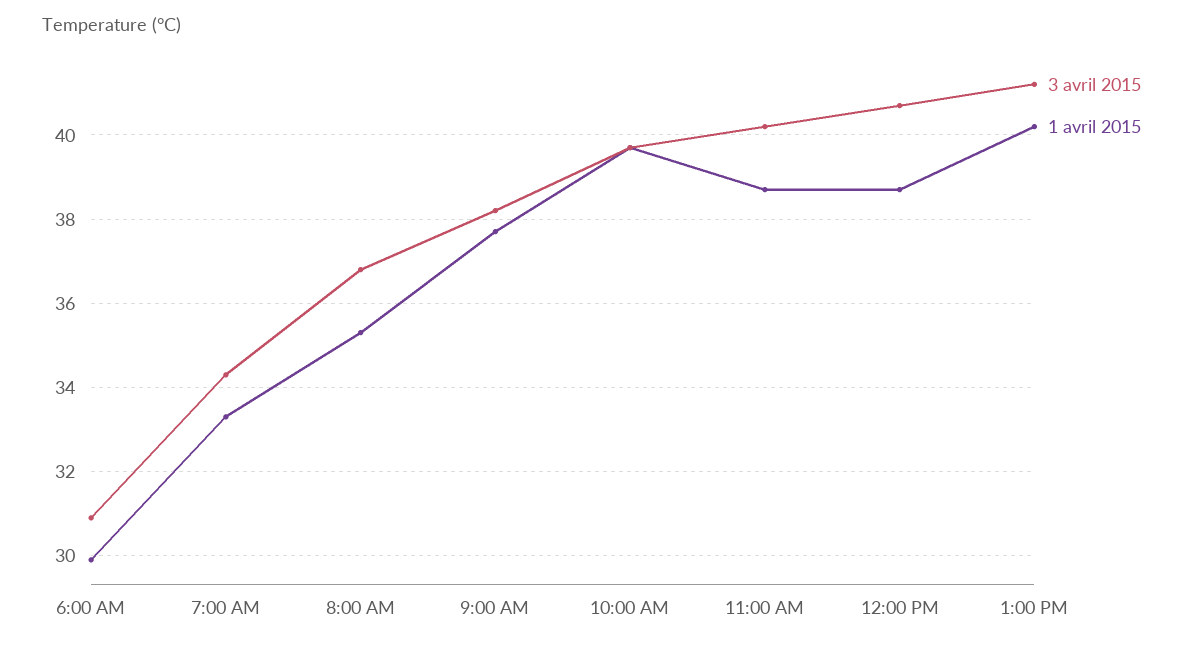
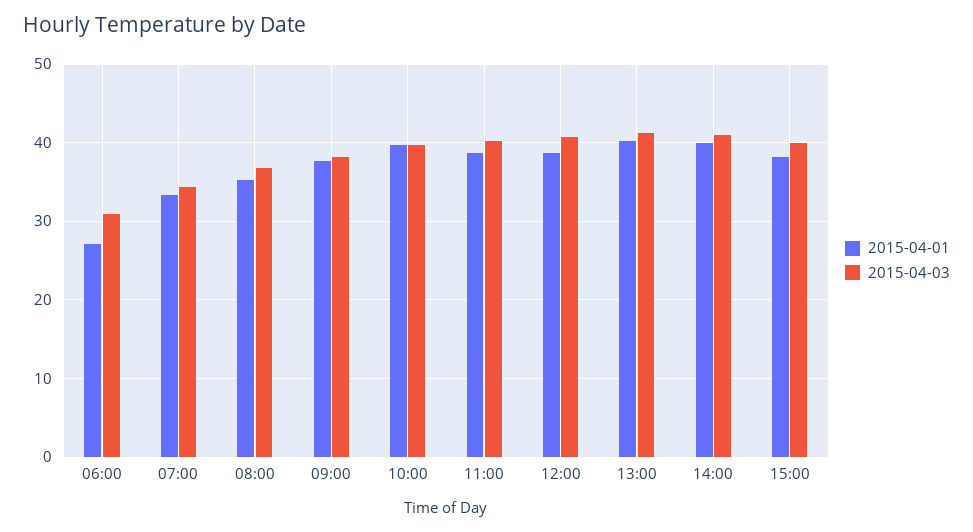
1 avril 2015, 6:00 AM: 30 -> 27
1 avril 2015, 14:00: none -> 40
3 avril 2015, 14:00: none -> 41
1 avril 2015, 15:00: none -> 38
3 avril 2015, 15:00: none -> 40

